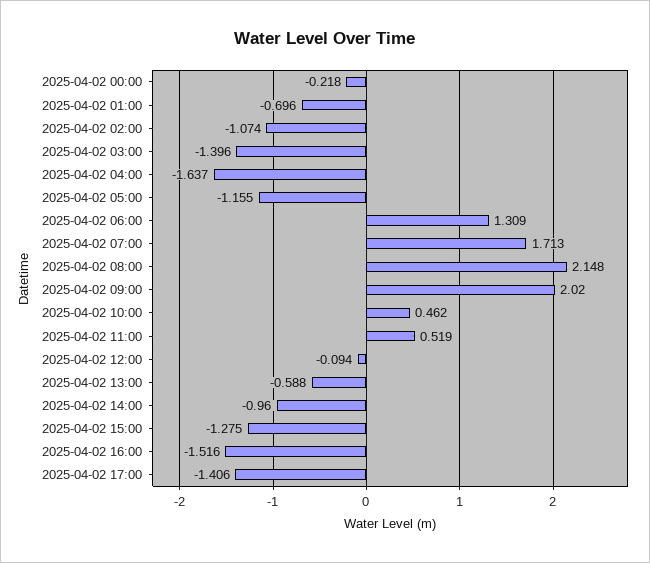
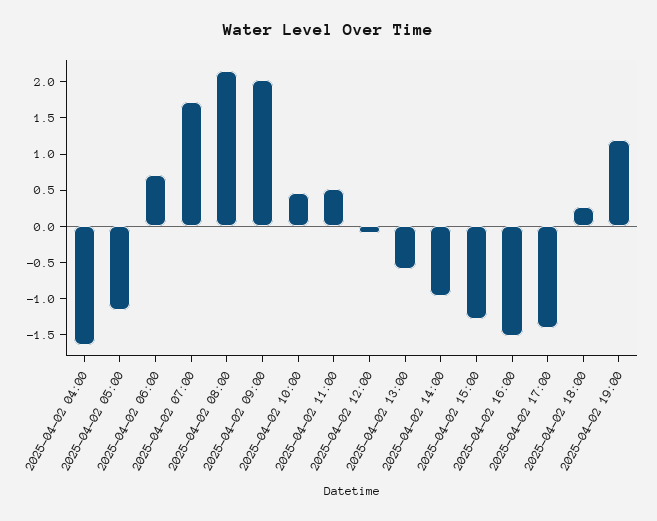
2025-04-02 00:00: -0.218 -> none
2025-04-02 01:00: -0.696 -> none
2025-04-02 02:00: -1.074 -> none
2025-04-02 03:00: -1.396 -> none
2025-04-02 06:00: 1.309 -> 0.75
2025-04-02 18:00: none -> 0.25
2025-04-02 19:00: none -> 1.25

